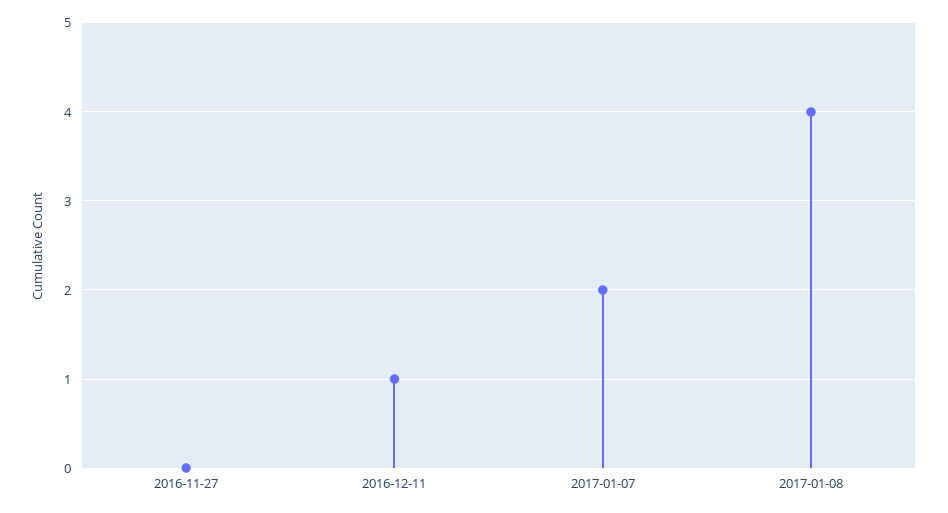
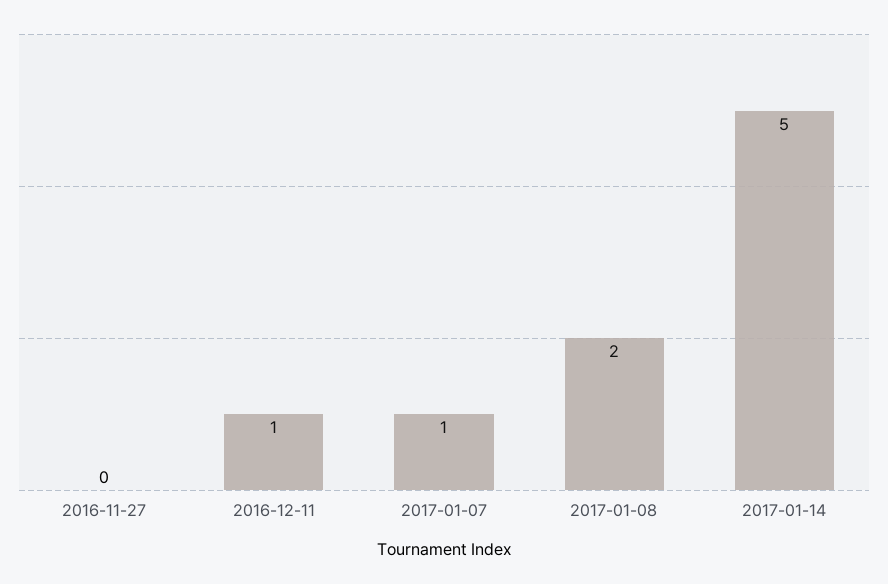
2017-01-07: 2 -> 1
2017-01-08: 4 -> 2
2017-01-14: none -> 5

